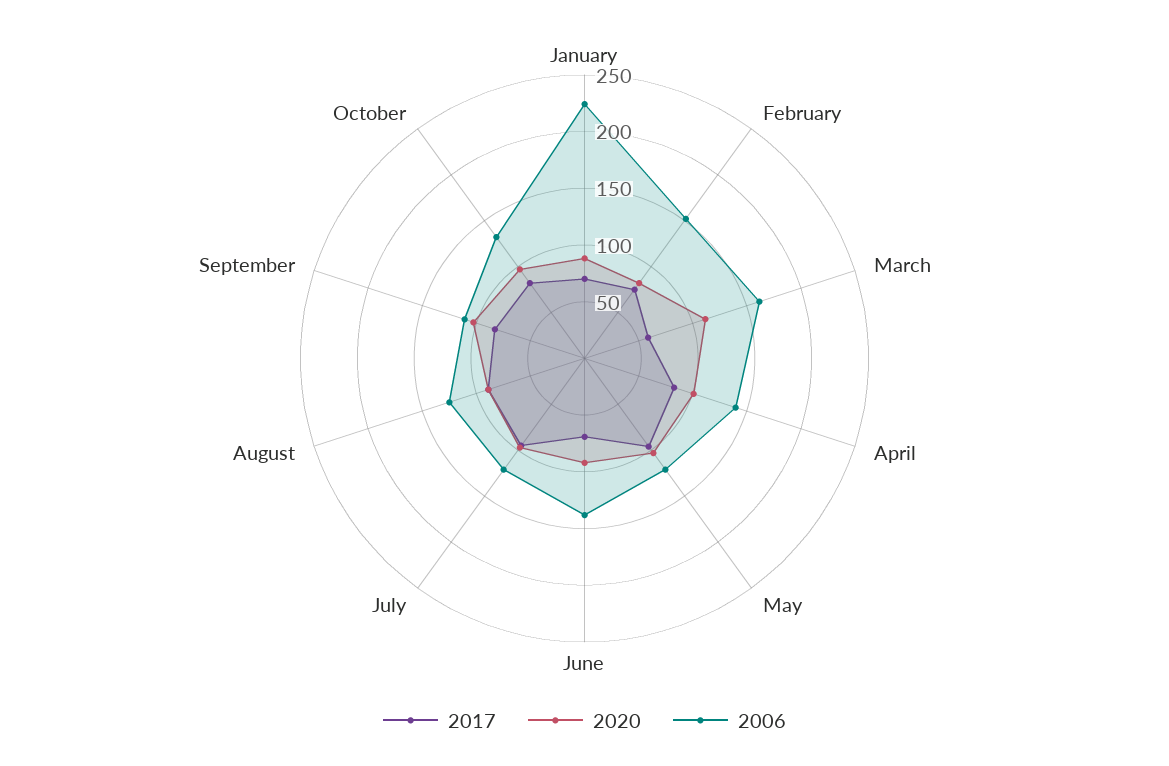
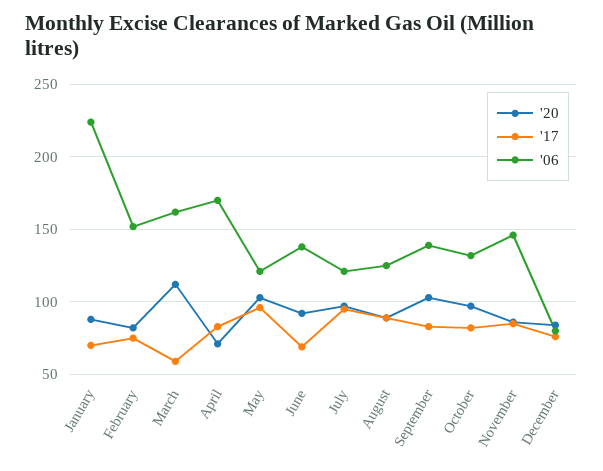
2020, April: 100 -> 70
2006, April: 140 -> 170
2006, September: 110 -> 140
2020, November: none -> 85
2017, November: none -> 85
2006, November: none -> 145
2020, December: none -> 85
2017, December: none -> 75
2006, December: none -> 80

